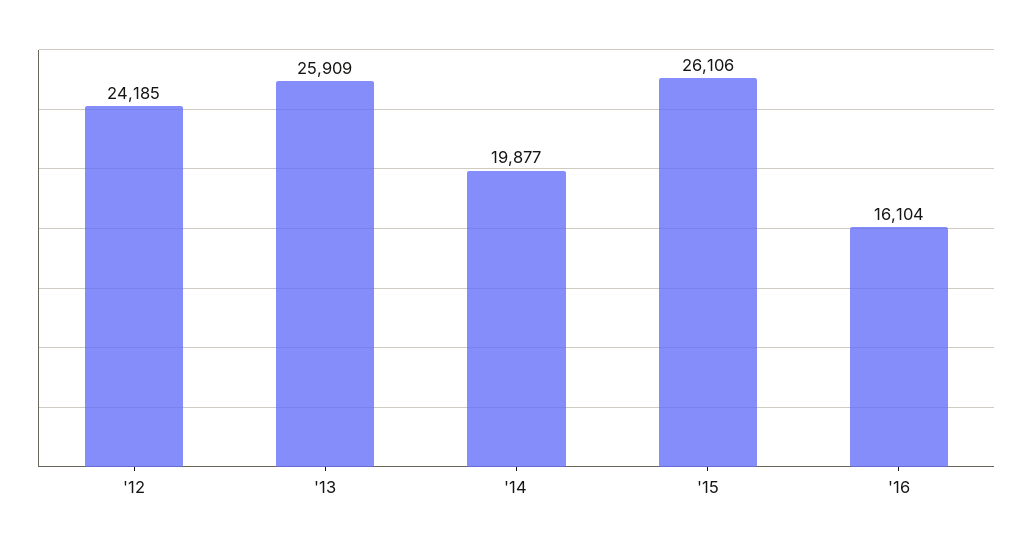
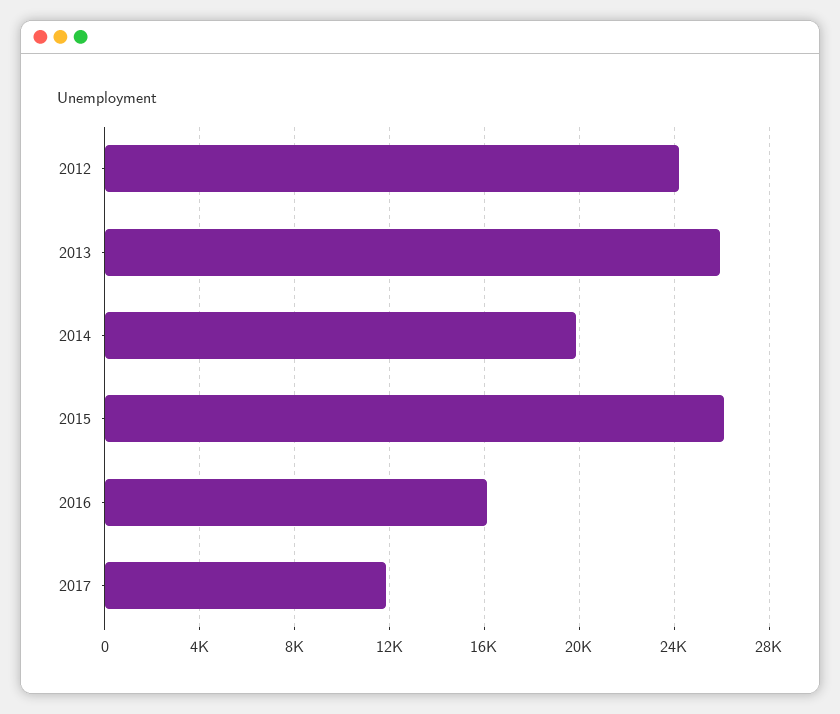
2017: none -> 12000

